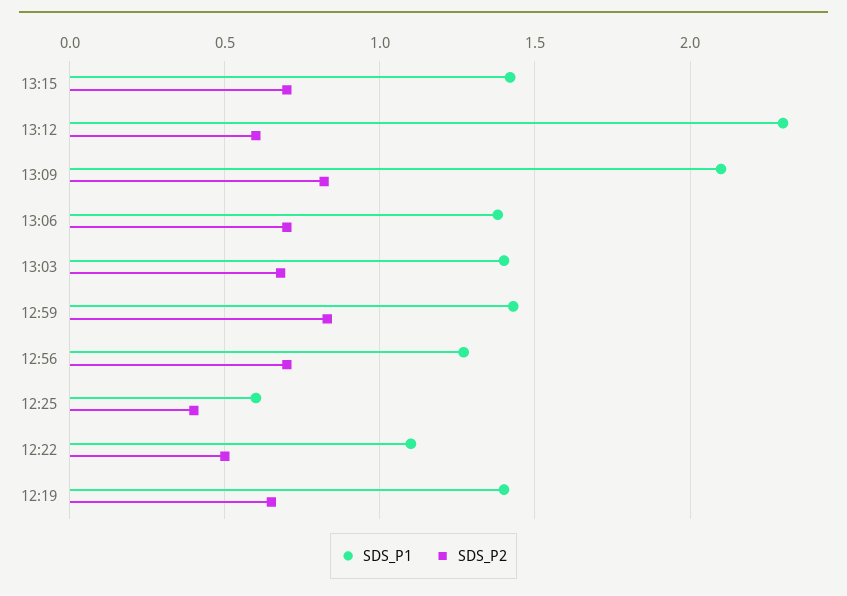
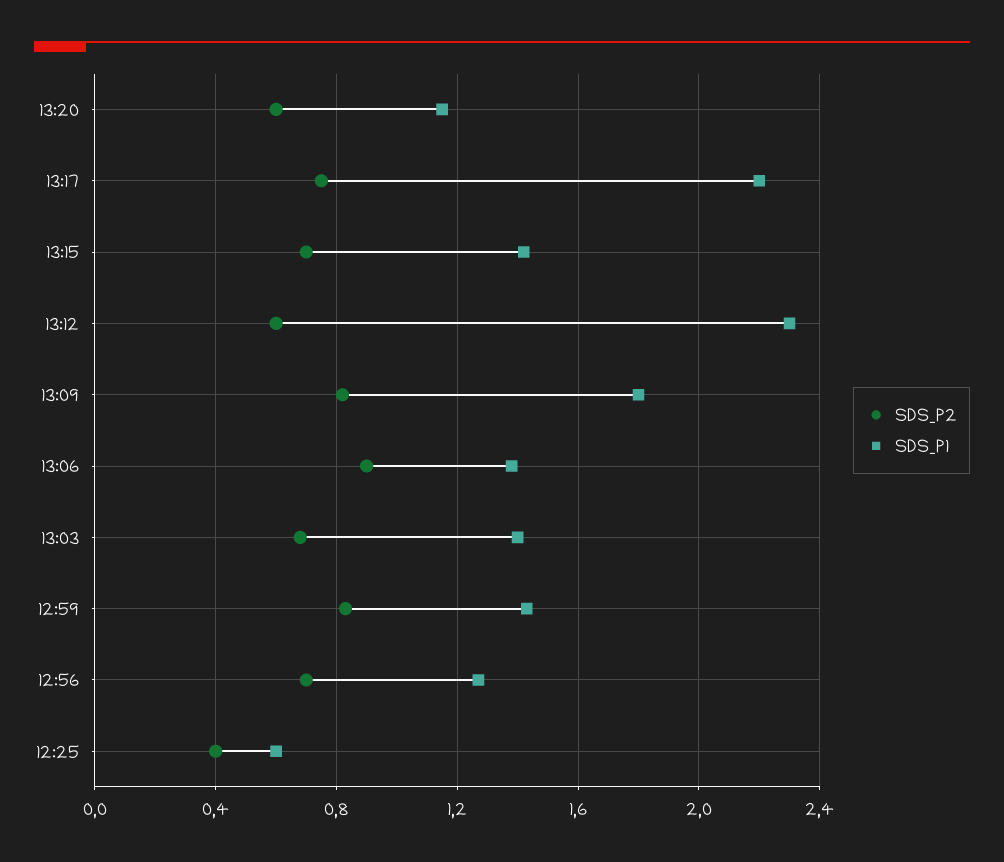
SDS_P1, 13:09: 2.1 -> 1.8
SDS_P2, 13:06: 0.7 -> 0.9
SDS_P1, 12:22: 1.1 -> none
SDS_P2, 12:22: 0.5 -> none
SDS_P1, 12:19: 1.4 -> none
SDS_P2, 12:19: 0.65 -> none
SDS_P2, 13:20: none -> 0.6
SDS_P1, 13:20: none -> 1.15
SDS_P2, 13:17: none -> 0.75
SDS_P1, 13:17: none -> 2.2

